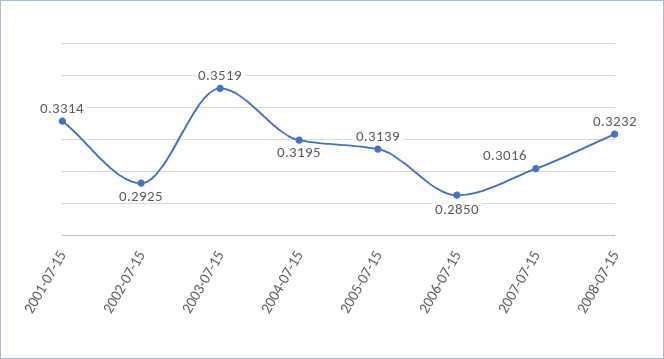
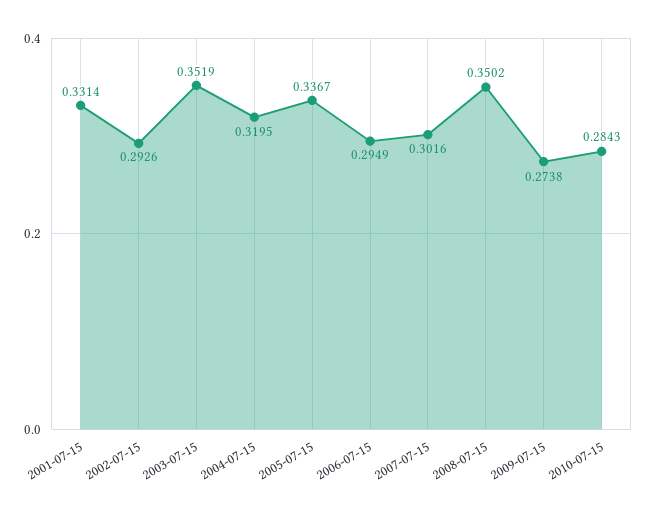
2002-07-15: 0.2925 -> 0.2926
2005-07-15: 0.3139 -> 0.3367
2006-07-15: 0.285 -> 0.2949
2008-07-15: 0.3232 -> 0.3502
2009-07-15: none -> 0.2738
2010-07-15: none -> 0.2843

